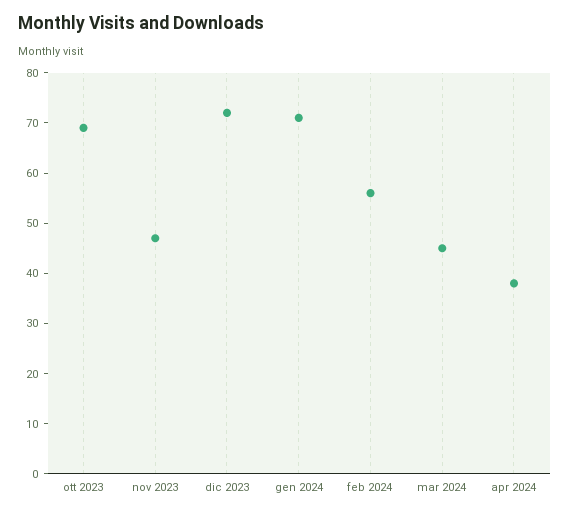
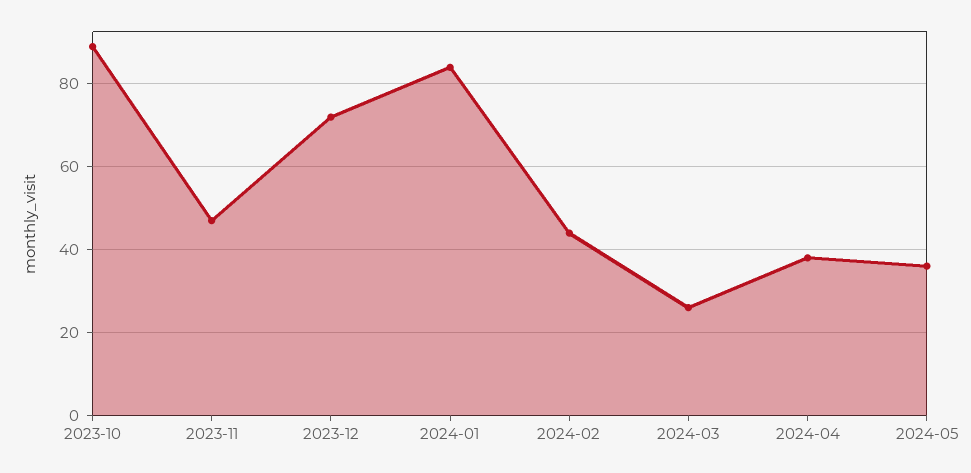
ott 2023: 70 -> 90
gen 2024: 70 -> 85
feb 2024: 55 -> 45
mar 2024: 45 -> 25
2024-05: none -> 35

